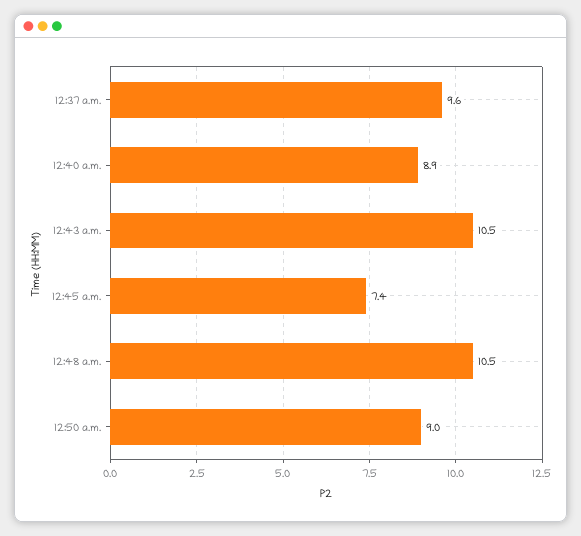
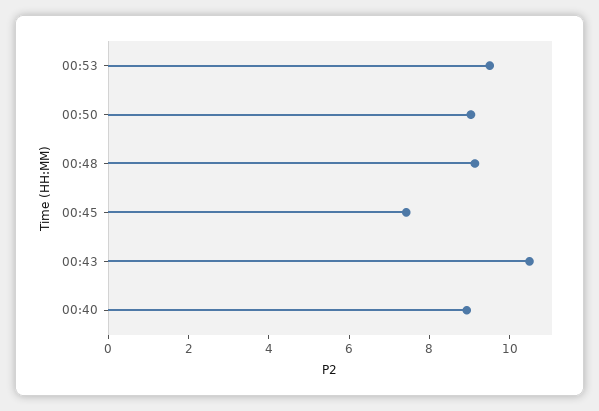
12:37 a.m.: 9.6 -> none
12:48 a.m.: 10.5 -> 9
00:53: none -> 9.5

